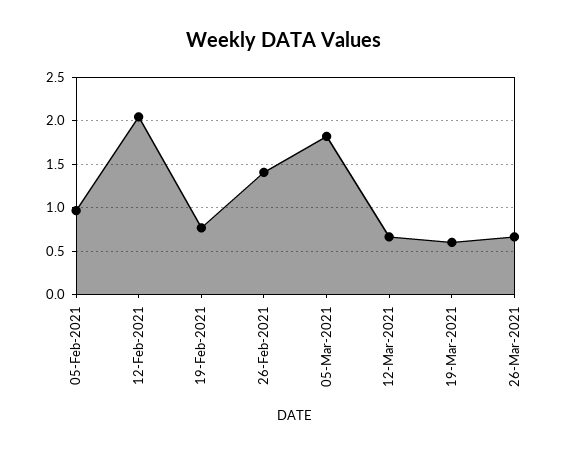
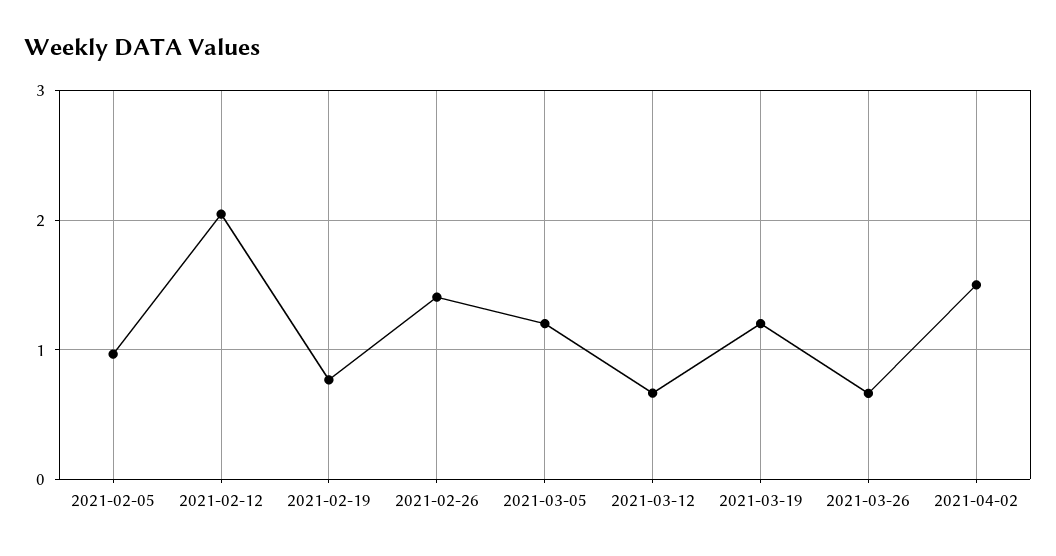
05-Mar-2021: 1.8 -> 1.2
19-Mar-2021: 0.6 -> 1.2
2021-04-02: none -> 1.5

